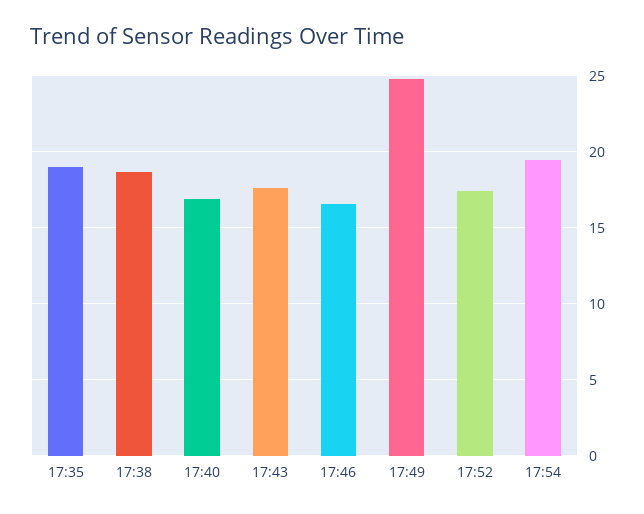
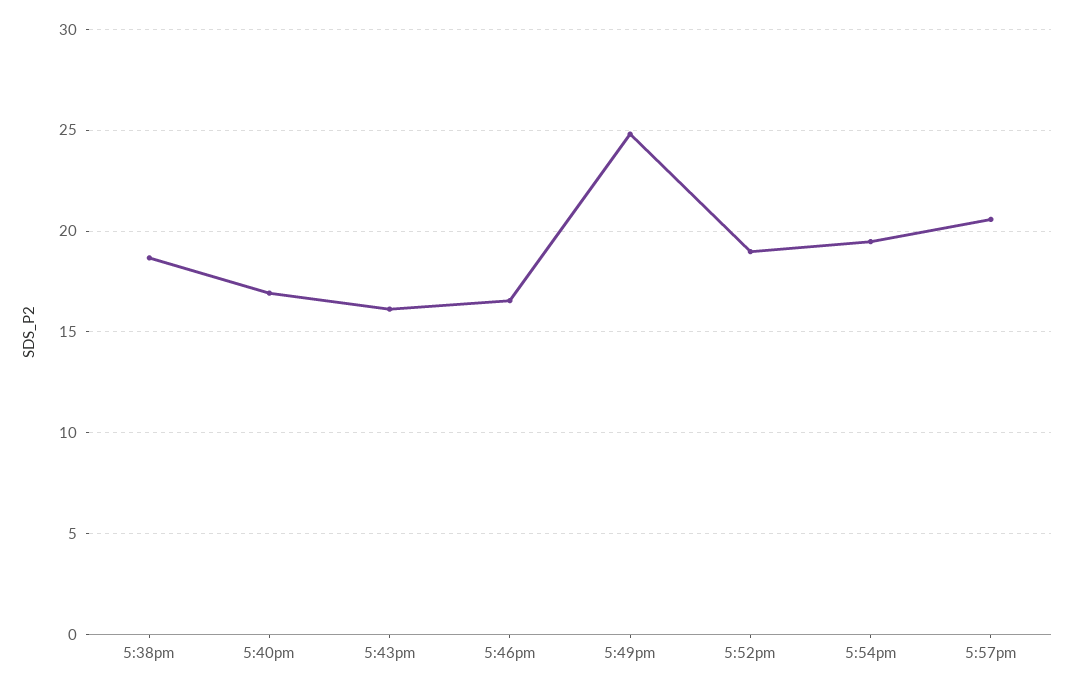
17:35: 19 -> none
17:43: 17.5 -> 16
17:52: 17.5 -> 19
5:57pm: none -> 20.5

